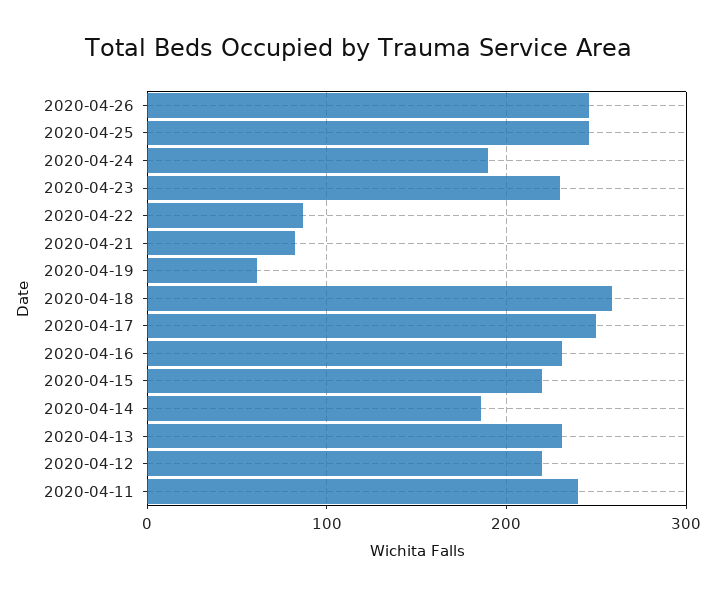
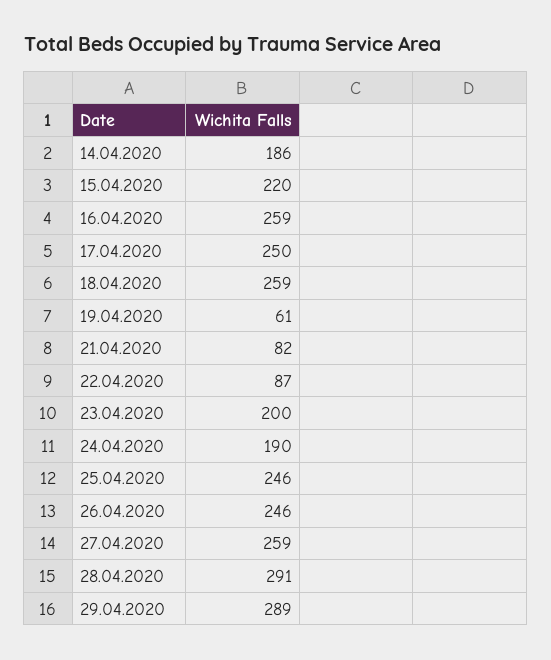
2020-04-23: 230 -> 200
2020-04-16: 230 -> 259
2020-04-13: 230 -> none
2020-04-12: 220 -> none
2020-04-11: 240 -> none
27.04.2020: none -> 259
28.04.2020: none -> 291
29.04.2020: none -> 289

